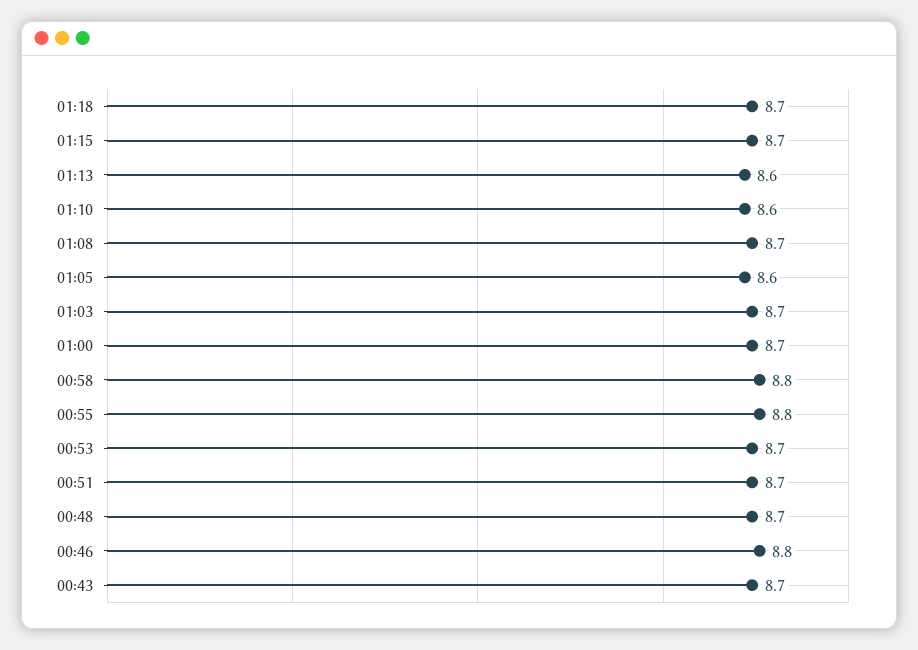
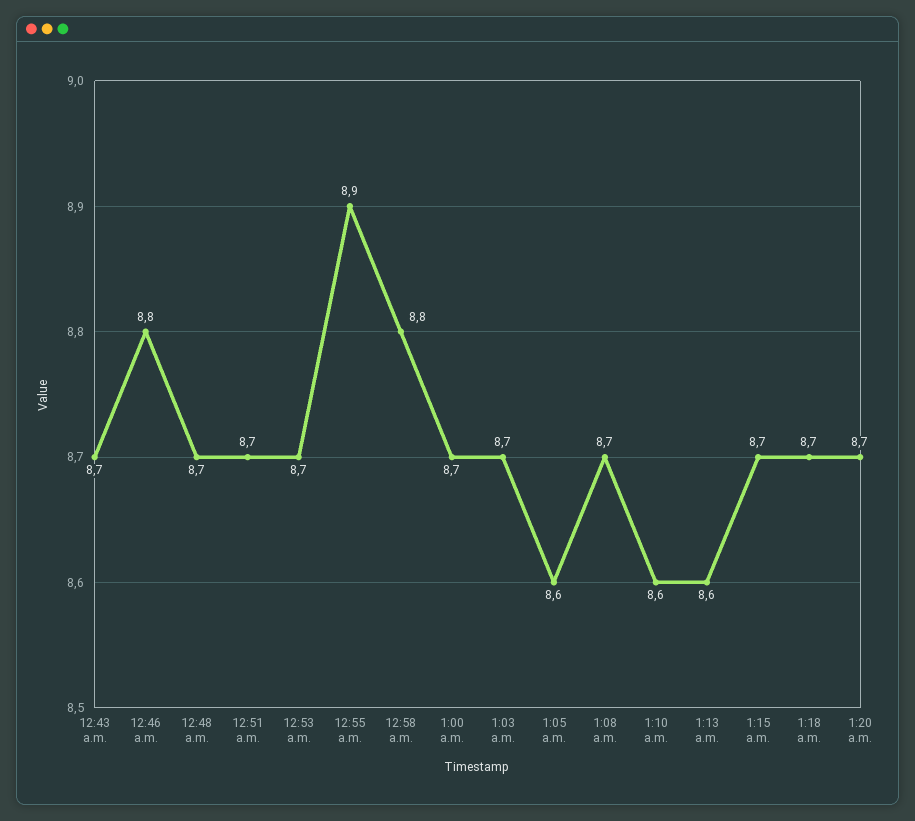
00:55: 8.8 -> 8.9
1:20 a.m.: none -> 8.7

